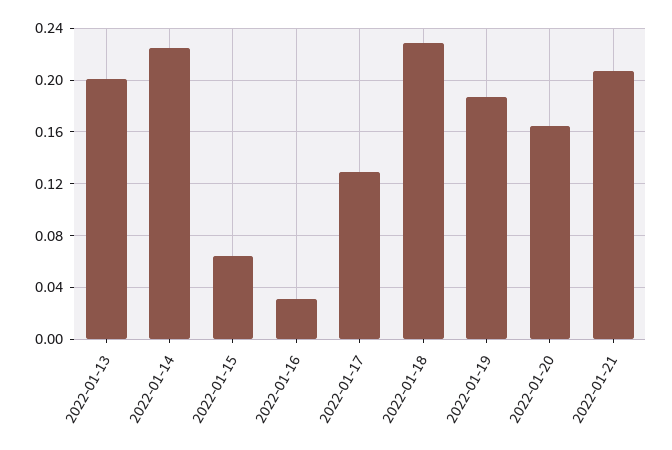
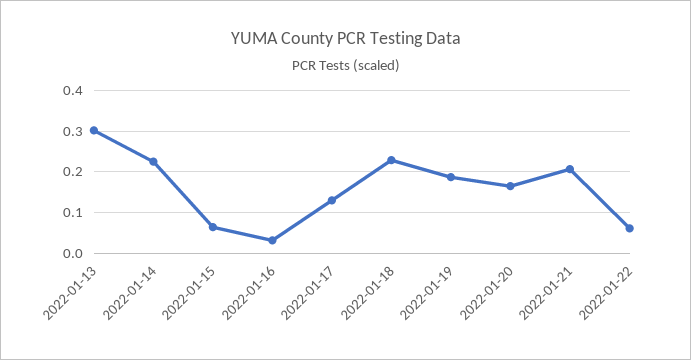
2022-01-13: 0.2 -> 0.3
2022-01-22: none -> 0.06

